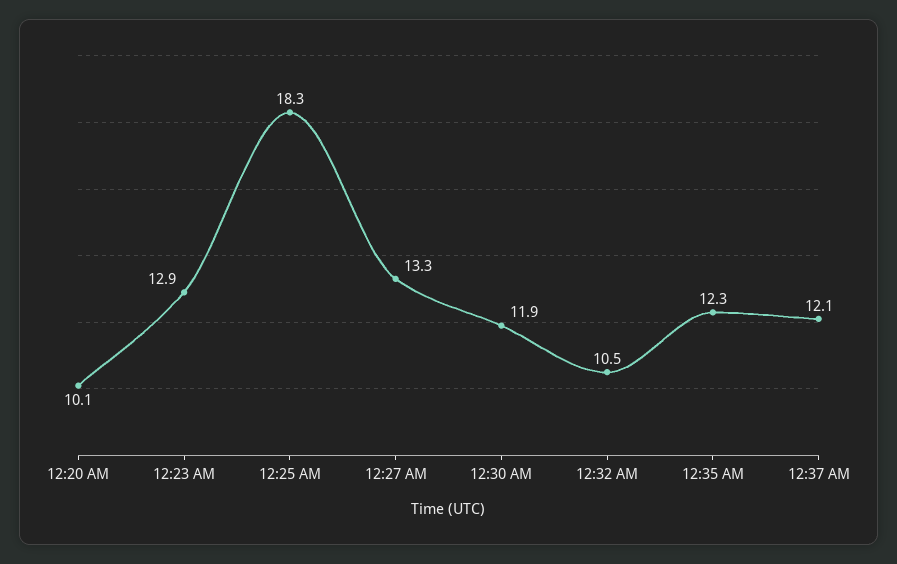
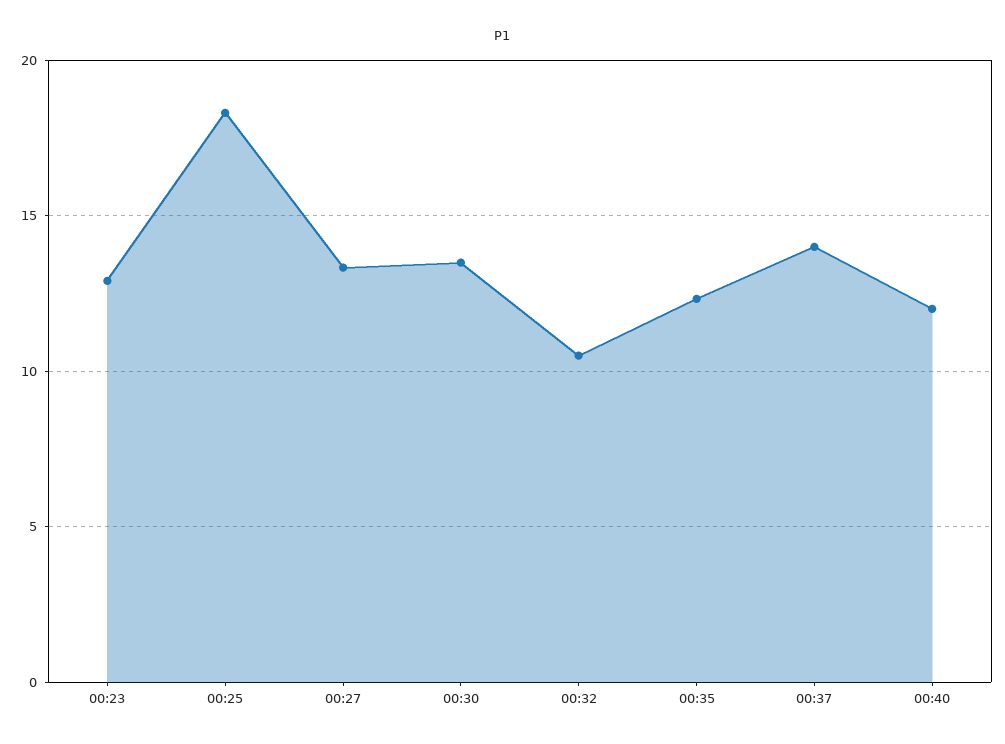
12:20 AM: 10.1 -> none
12:30 AM: 11.9 -> 13.5
12:37 AM: 12.1 -> 14
00:40: none -> 12

